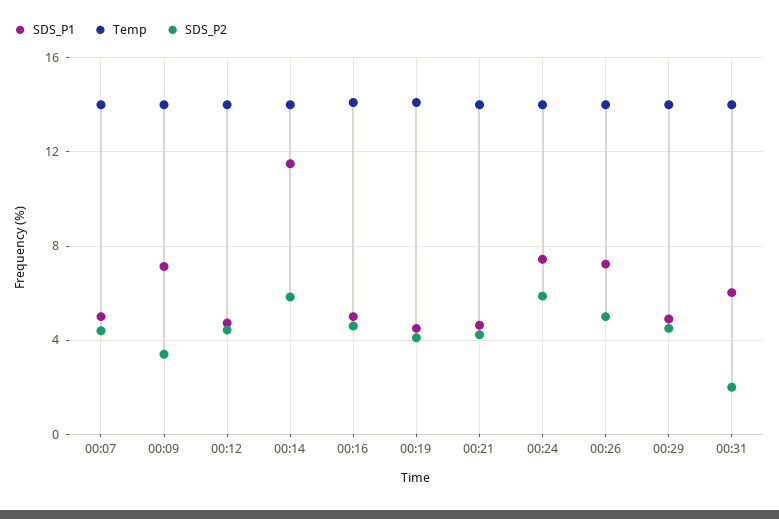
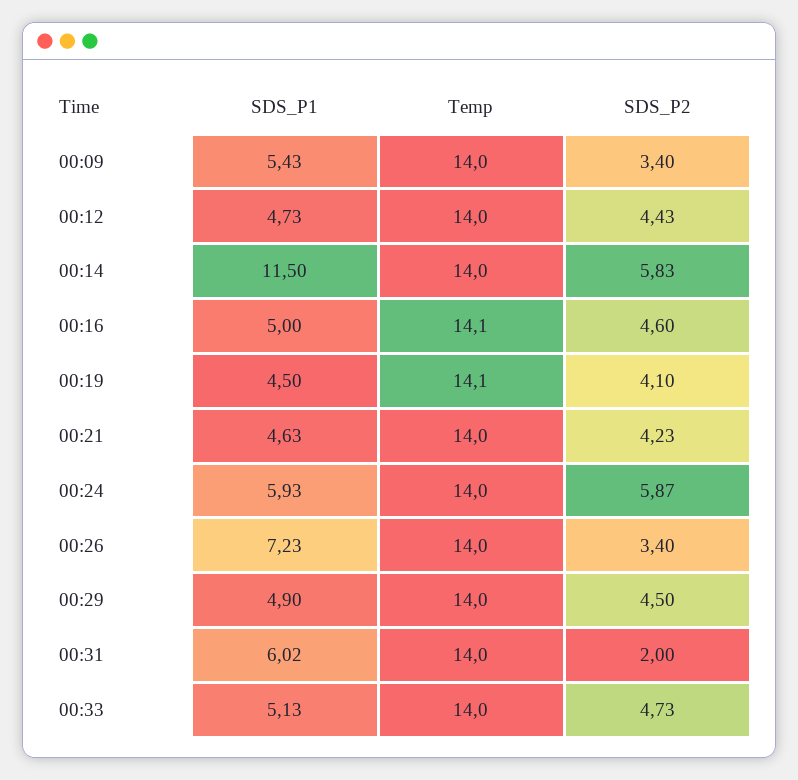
SDS_P1, 00:07: 5 -> none
Temp, 00:07: 14 -> none
SDS_P2, 00:07: 4.5 -> none
SDS_P1, 00:09: 7 -> 5.43
SDS_P1, 00:24: 7.5 -> 5.93
SDS_P2, 00:26: 5 -> 3.4
SDS_P1, 00:33: none -> 5.13
Temp, 00:33: none -> 14
SDS_P2, 00:33: none -> 4.73

